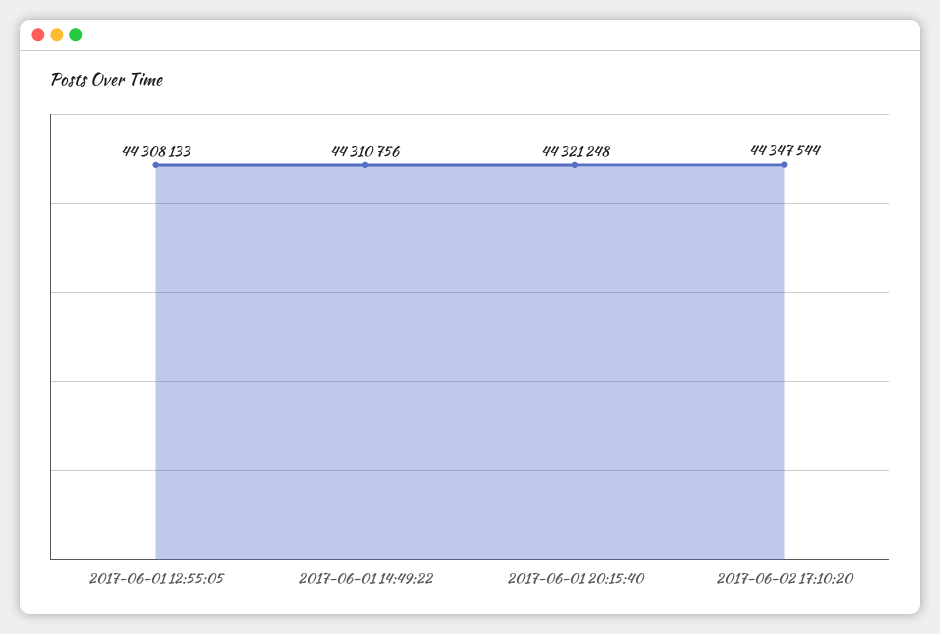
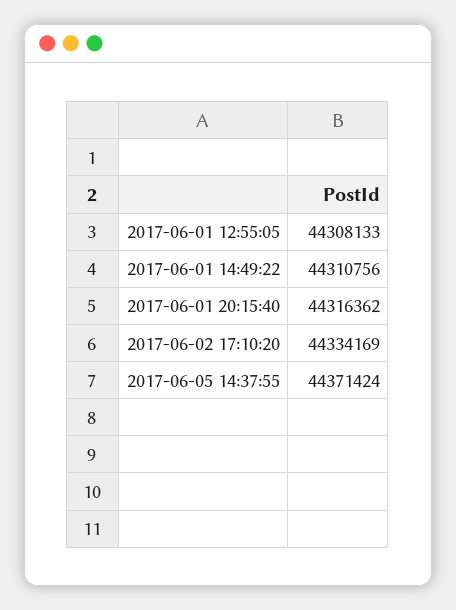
2017-06-01 20:15:40: 44321248 -> 44316362
2017-06-02 17:10:20: 44347544 -> 44334169
2017-06-05 14:37:55: none -> 44371424

